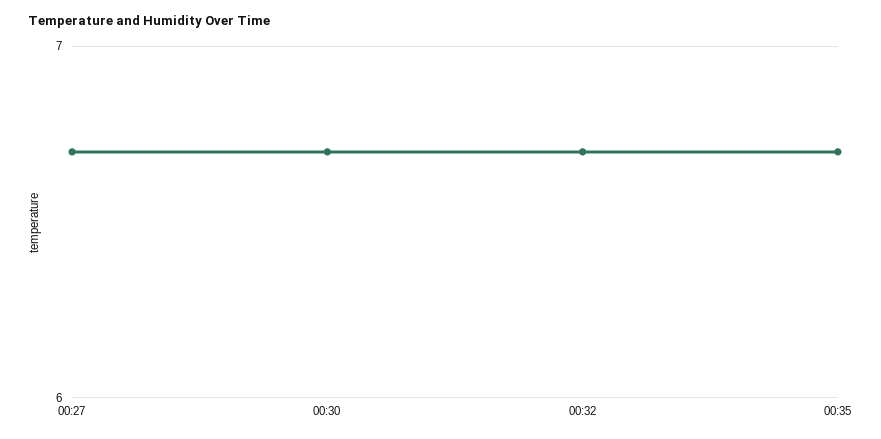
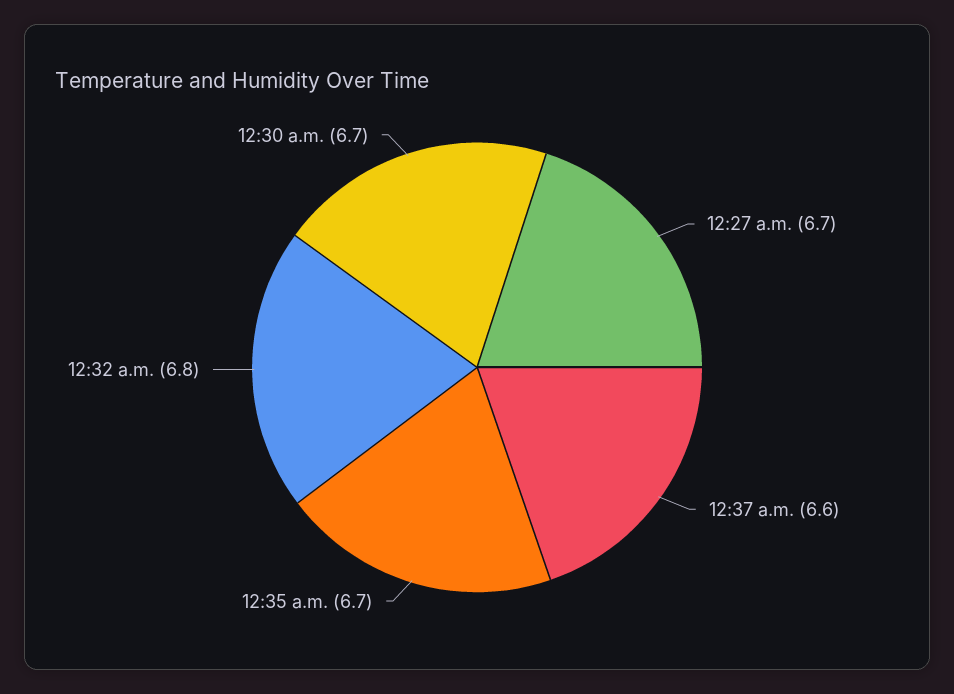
00:32: 6.7 -> 6.8
12:37 a.m.: none -> 6.6

